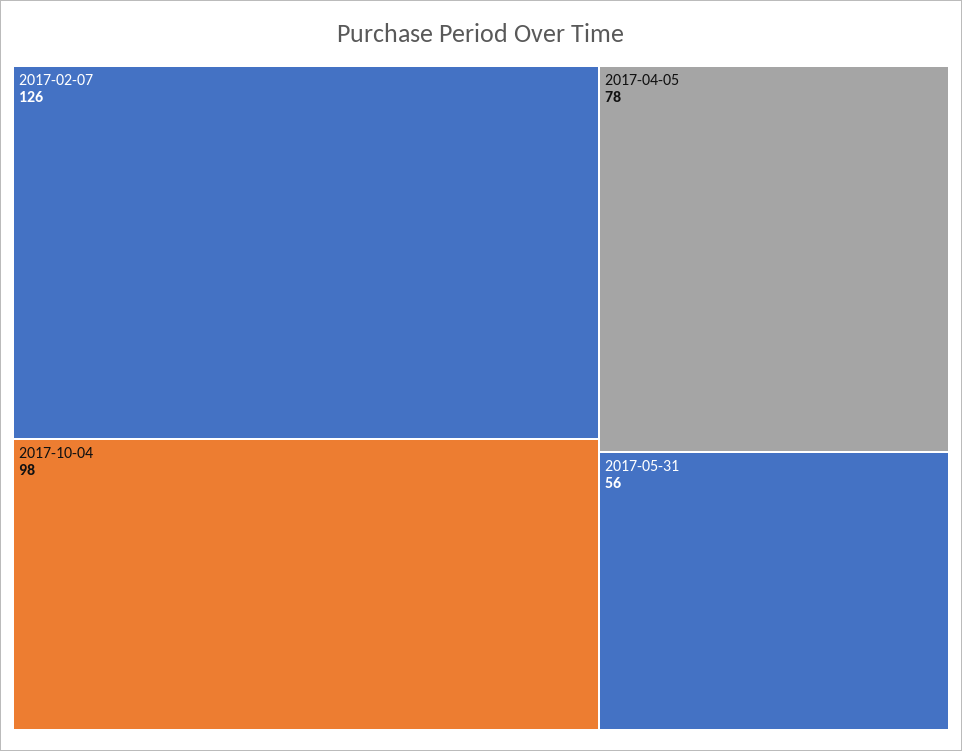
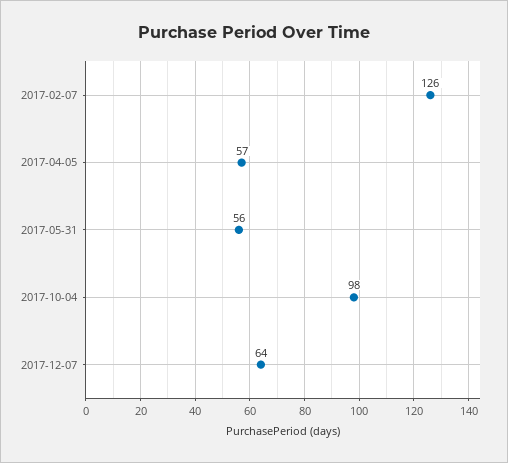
2017-04-05: 78 -> 57
2017-12-07: none -> 64

